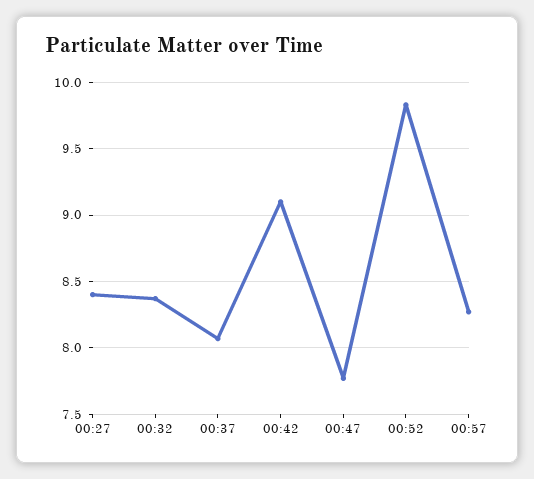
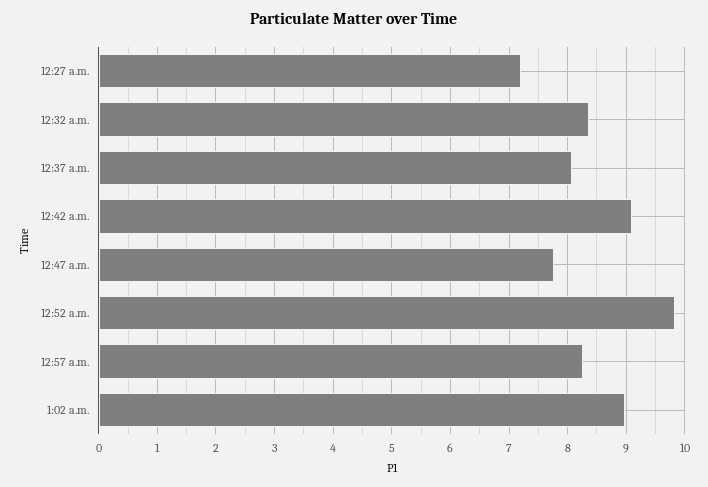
00:27: 8.4 -> 7.2
1:02 a.m.: none -> 9

